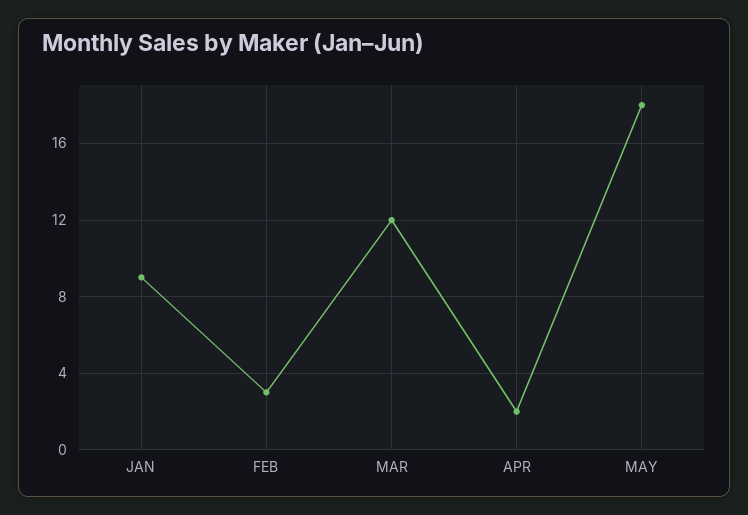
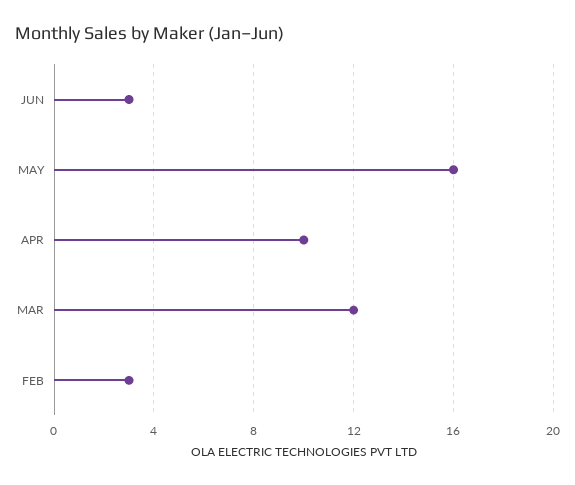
JAN: 9 -> none
APR: 2 -> 10
MAY: 18 -> 16
JUN: none -> 3

